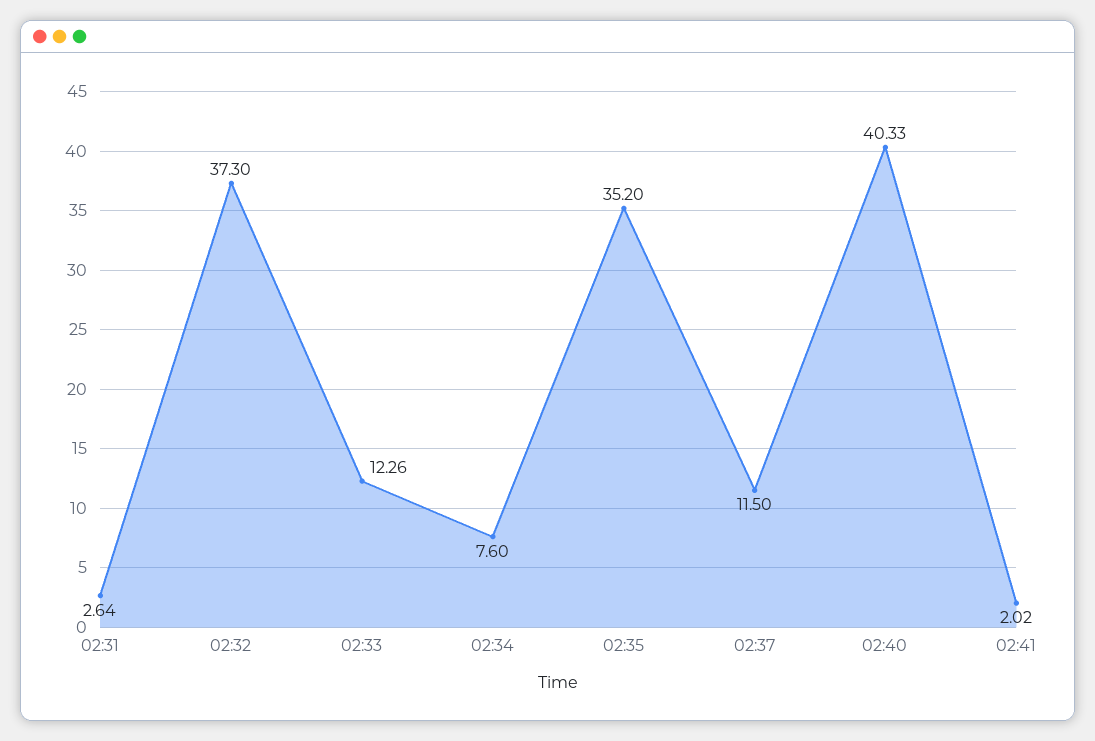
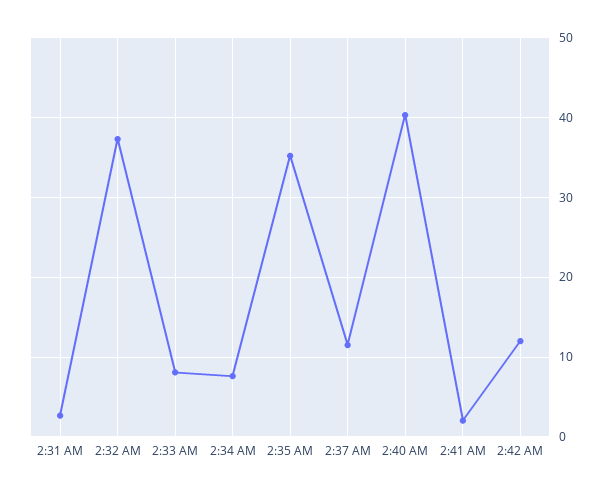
02:33: 12.26 -> 8
2:42 AM: none -> 12

